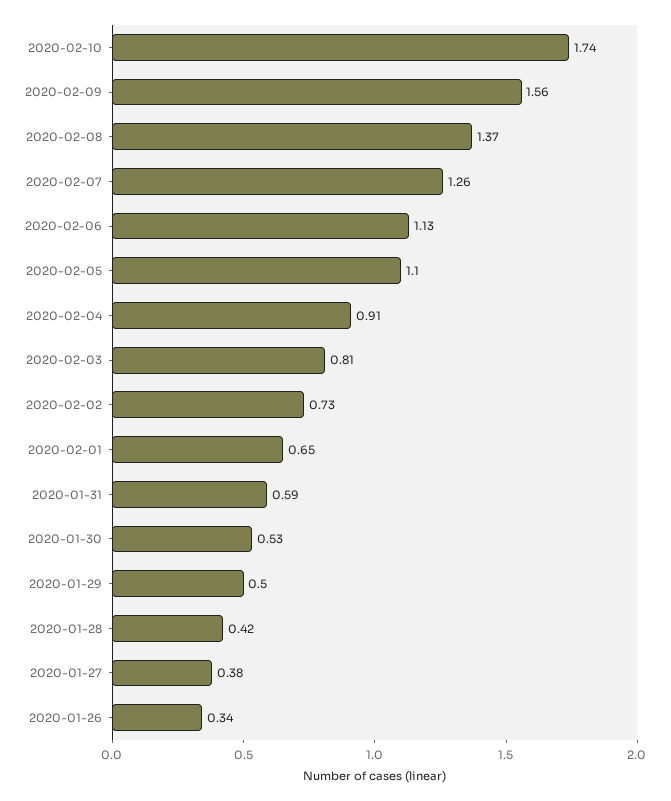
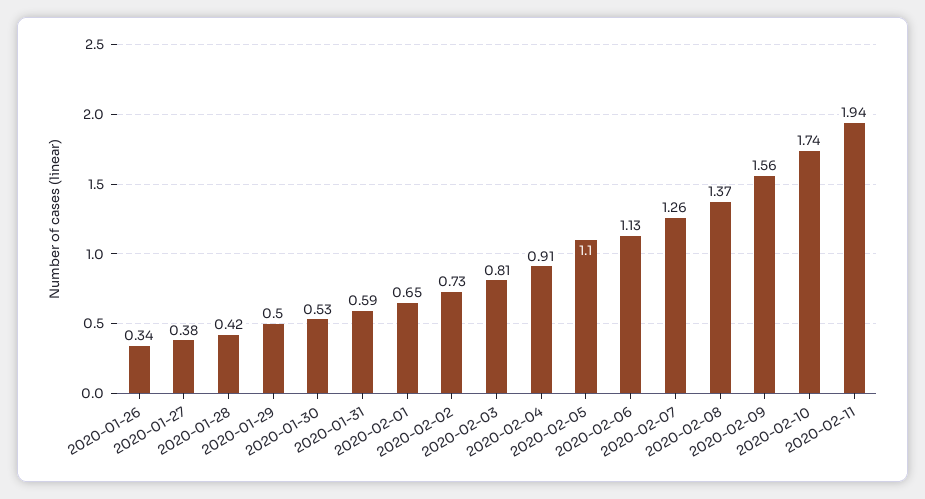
2020-02-11: none -> 1.94

